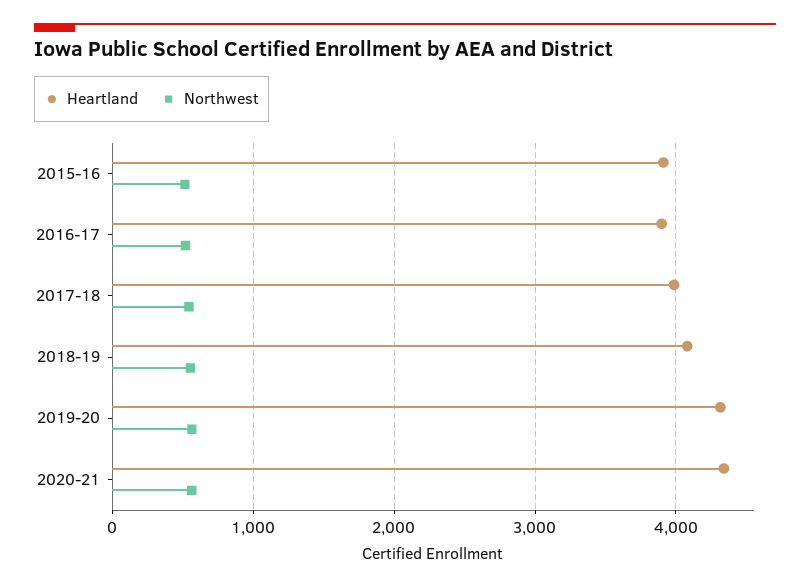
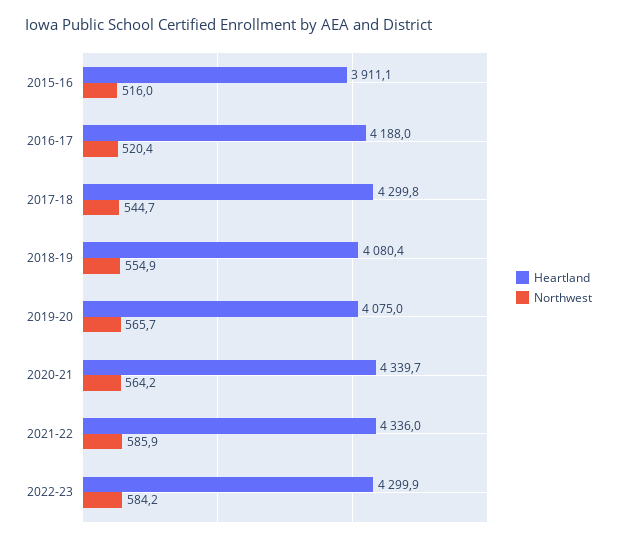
Heartland, 2016-17: 3900 -> 4188
Heartland, 2017-18: 4000 -> 4299.8
Heartland, 2019-20: 4300 -> 4075
Heartland, 2021-22: none -> 4336
Northwest, 2021-22: none -> 585.9
Heartland, 2022-23: none -> 4299.9
Northwest, 2022-23: none -> 584.2

